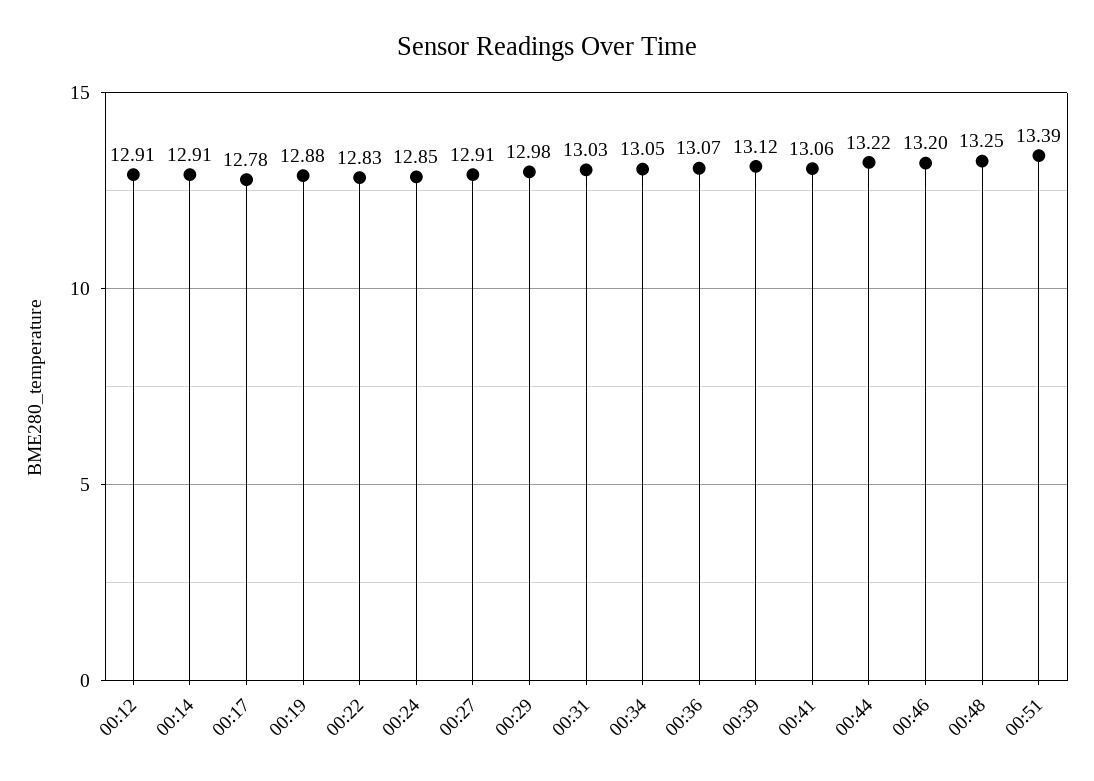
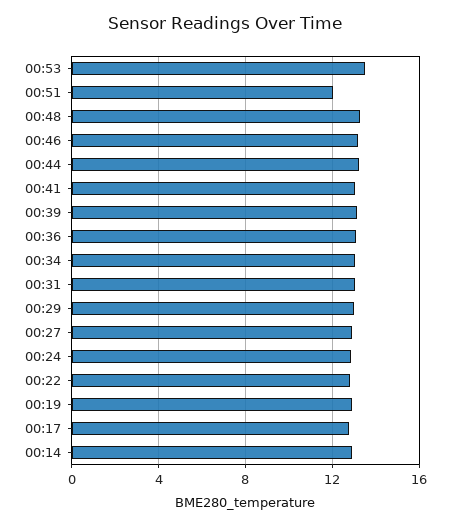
00:12: 12.91 -> none
00:51: 13.39 -> 12
00:53: none -> 13.5

